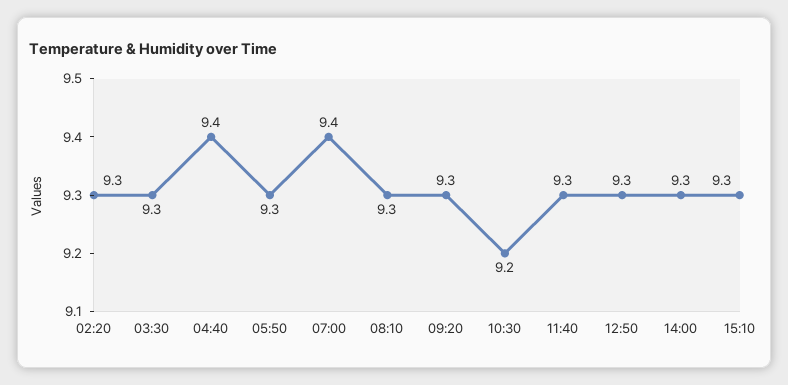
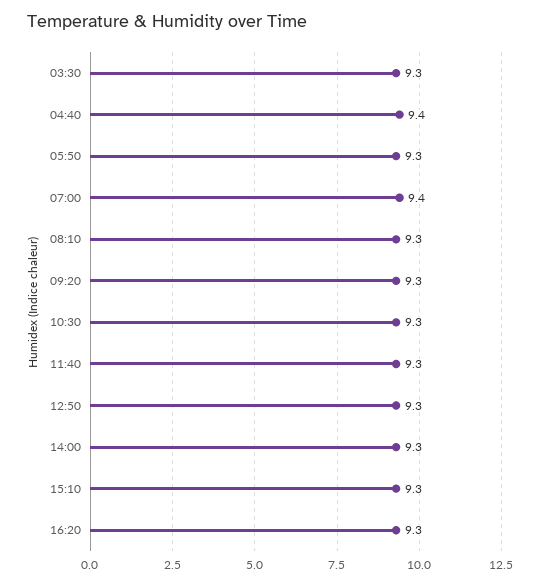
02:20: 9.3 -> none
10:30: 9.2 -> 9.3
16:20: none -> 9.3

